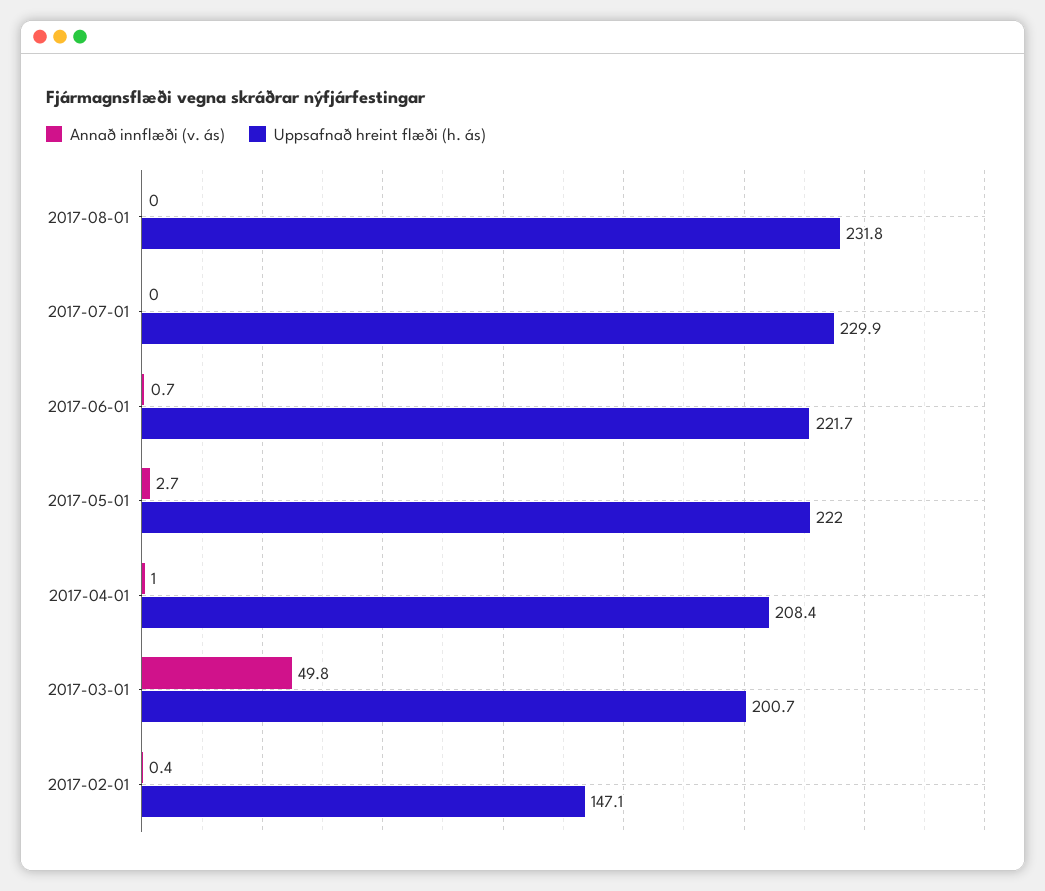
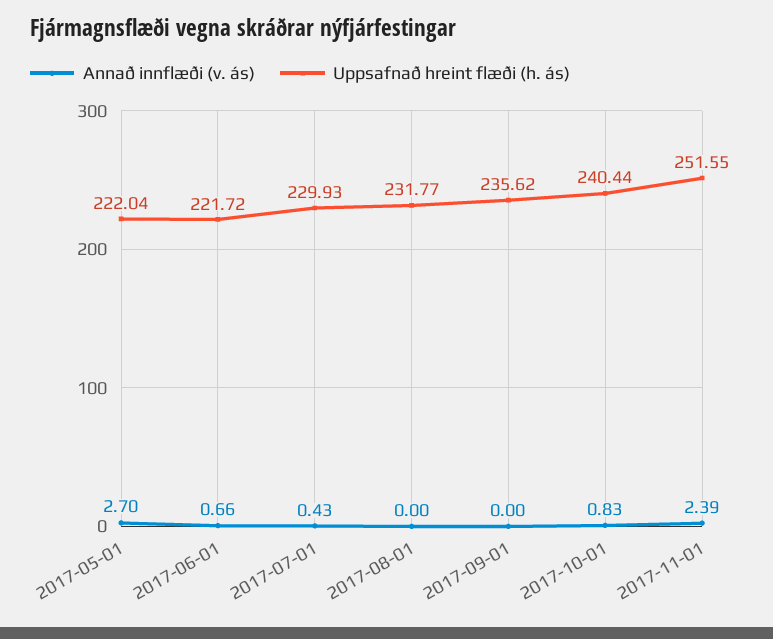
Annað innflæði (v. ás), 2017-07-01: 0 -> 0.43
Annað innflæði (v. ás), 2017-04-01: 1 -> none
Uppsafnað hreint flæði (h. ás), 2017-04-01: 208.4 -> none
Annað innflæði (v. ás), 2017-03-01: 49.8 -> none
Uppsafnað hreint flæði (h. ás), 2017-03-01: 200.7 -> none
Annað innflæði (v. ás), 2017-02-01: 0.4 -> none
Uppsafnað hreint flæði (h. ás), 2017-02-01: 147.1 -> none
Annað innflæði (v. ás), 2017-09-01: none -> 0
Uppsafnað hreint flæði (h. ás), 2017-09-01: none -> 235.62
Annað innflæði (v. ás), 2017-10-01: none -> 0.83
Uppsafnað hreint flæði (h. ás), 2017-10-01: none -> 240.44
Annað innflæði (v. ás), 2017-11-01: none -> 2.39
Uppsafnað hreint flæði (h. ás), 2017-11-01: none -> 251.55

